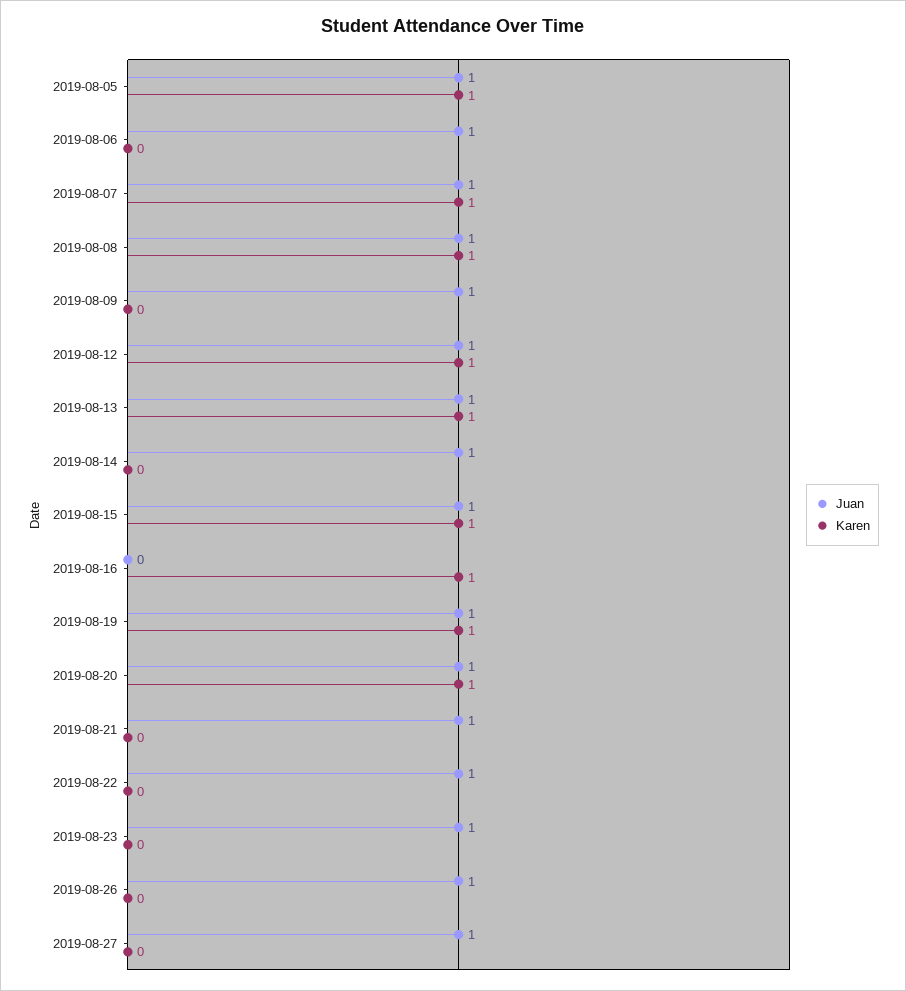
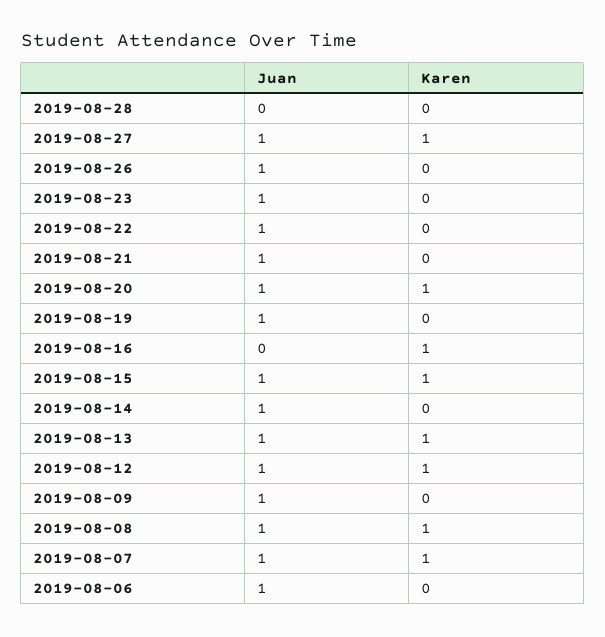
Juan, 2019-08-05: 1 -> none
Karen, 2019-08-05: 1 -> none
Karen, 2019-08-19: 1 -> 0
Karen, 2019-08-27: 0 -> 1
Juan, 2019-08-28: none -> 0
Karen, 2019-08-28: none -> 0

